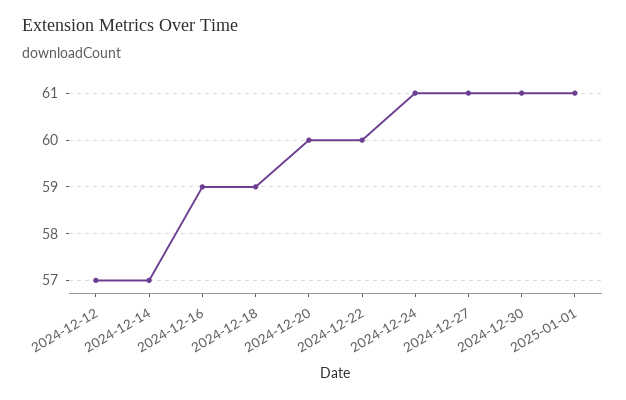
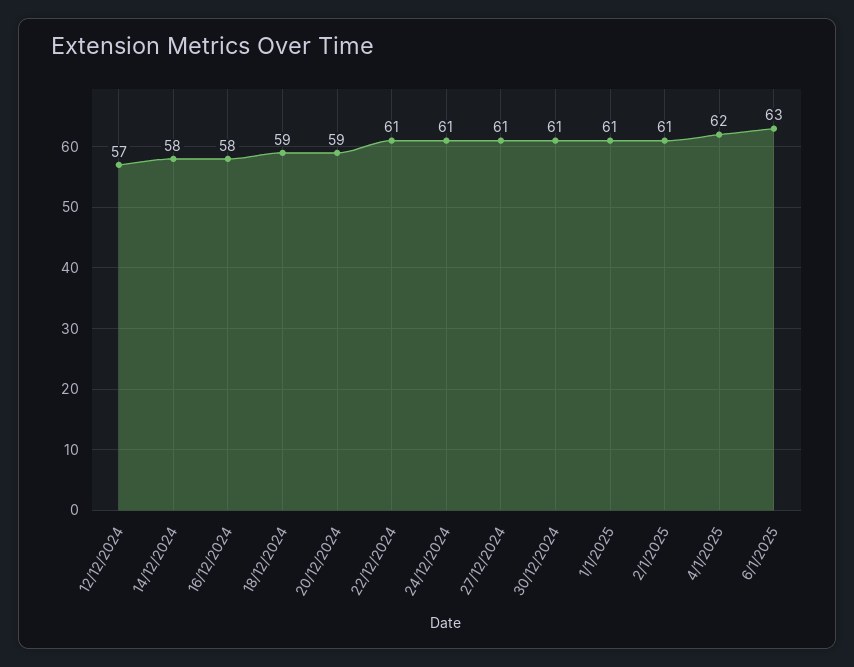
2024-12-14: 57 -> 58
2024-12-16: 59 -> 58
2024-12-20: 60 -> 59
2024-12-22: 60 -> 61
2/1/2025: none -> 61
4/1/2025: none -> 62
6/1/2025: none -> 63

